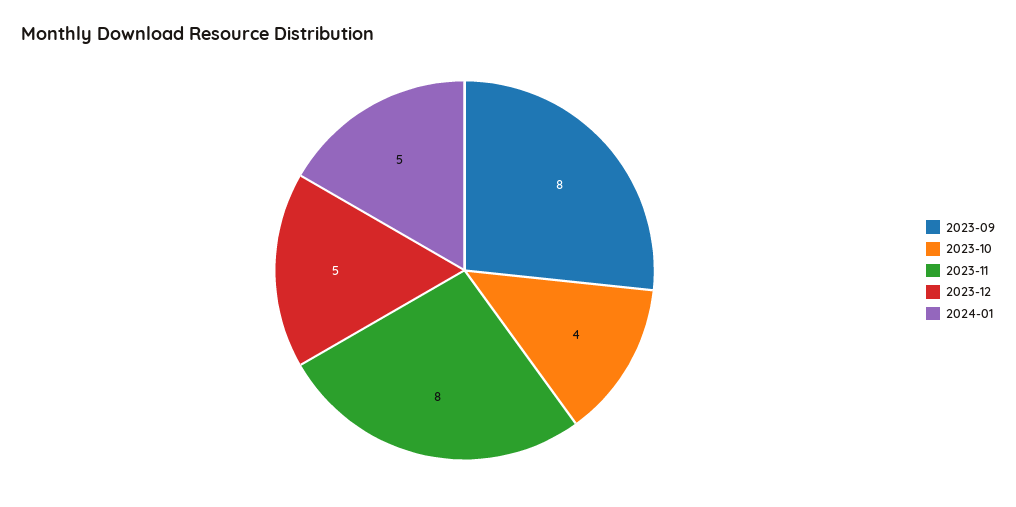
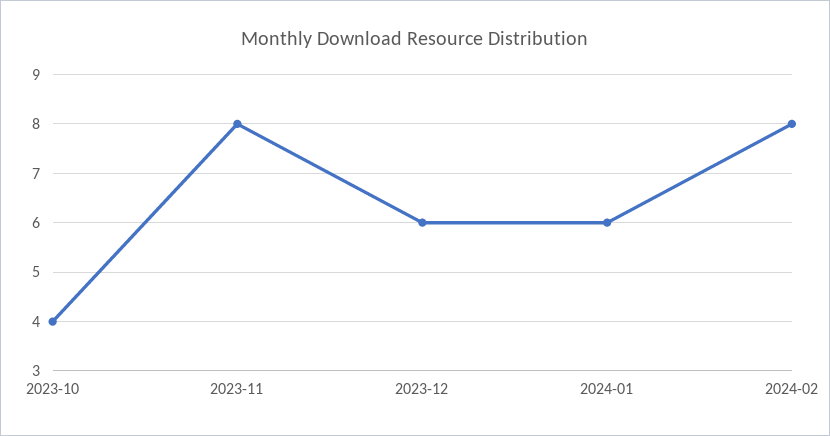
2023-09: 8 -> none
2023-12: 5 -> 6
2024-01: 5 -> 6
2024-02: none -> 8

